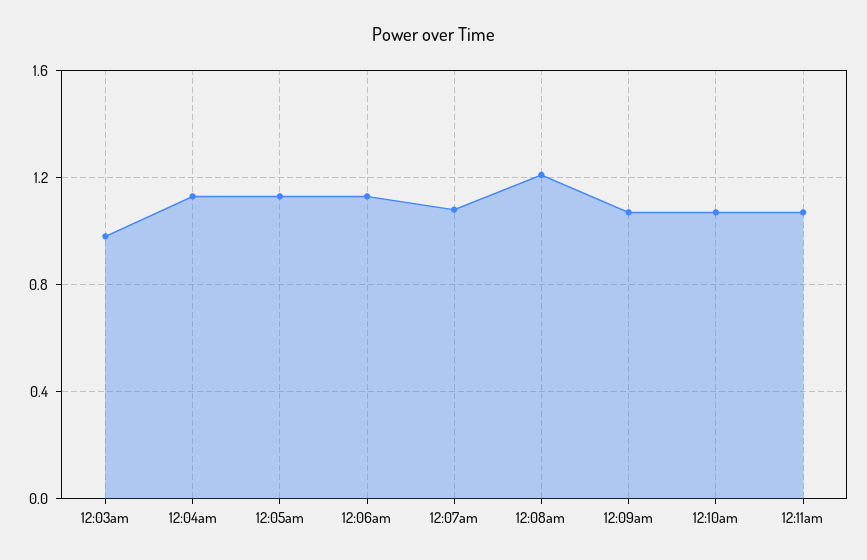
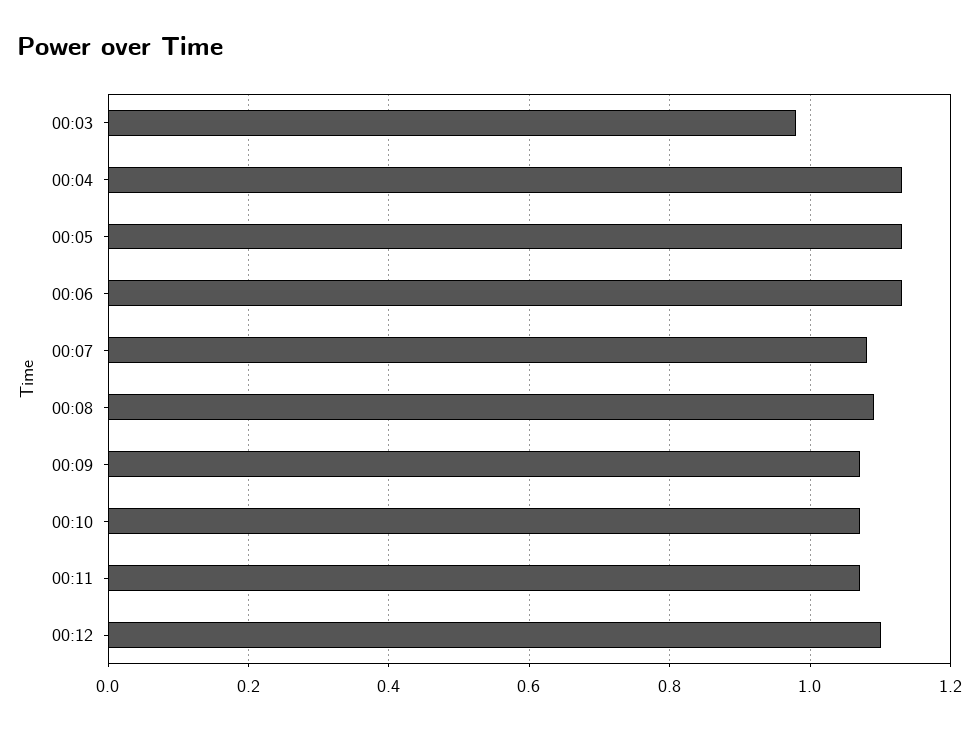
12:08am: 1.2 -> 1.1
00:12: none -> 1.1

